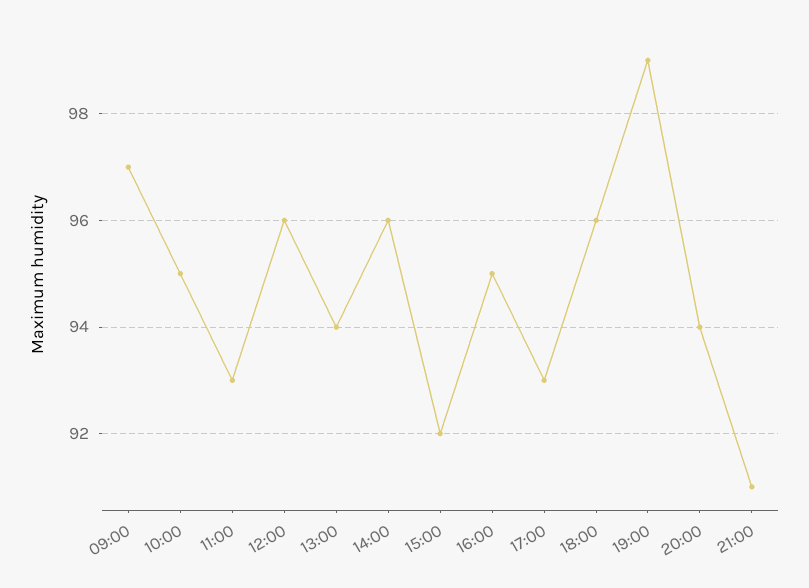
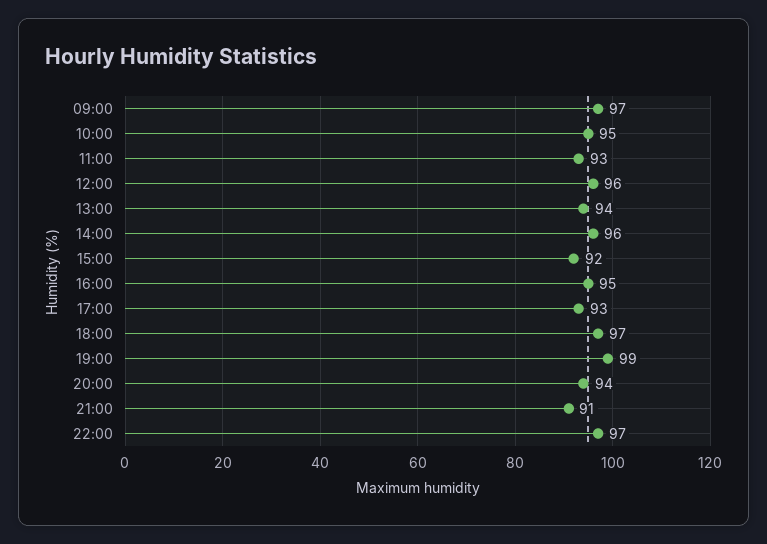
18:00: 96 -> 97
22:00: none -> 97

